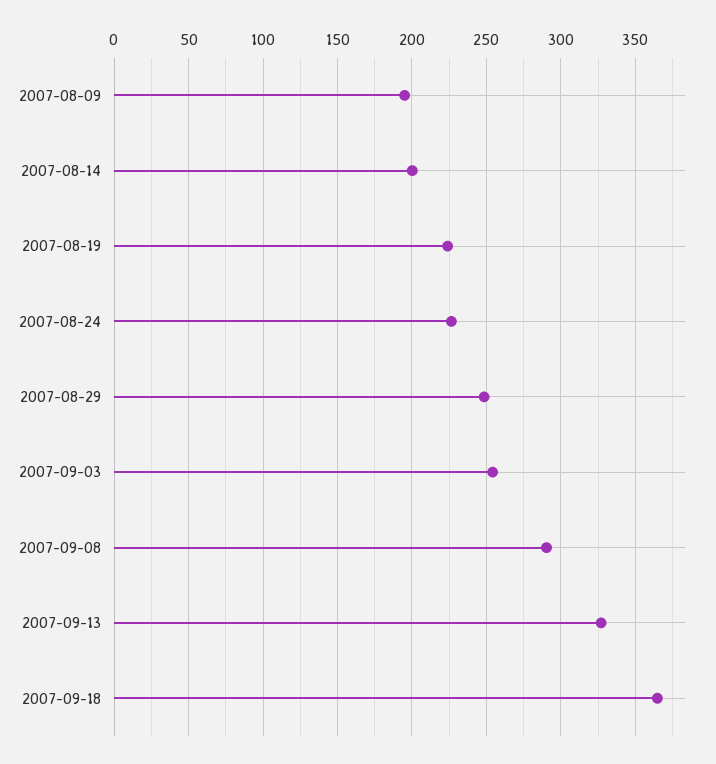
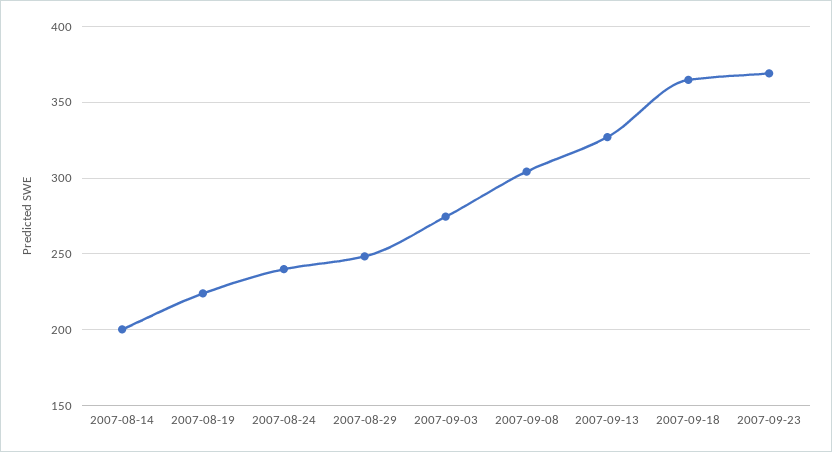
2007-08-09: 195 -> none
2007-08-24: 225 -> 240
2007-09-03: 255 -> 275
2007-09-08: 290 -> 305
2007-09-23: none -> 370

